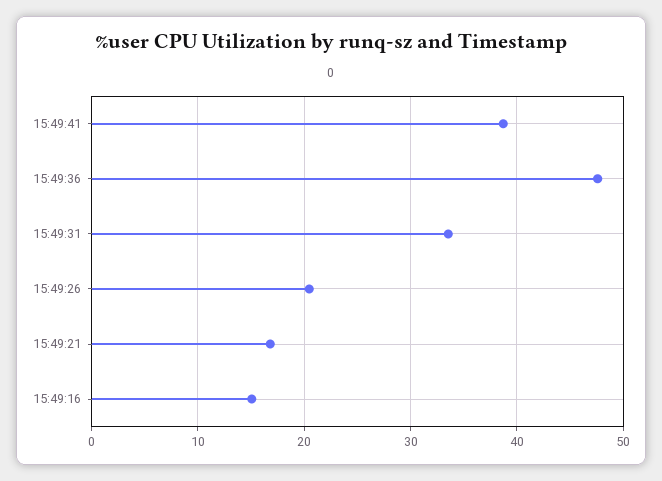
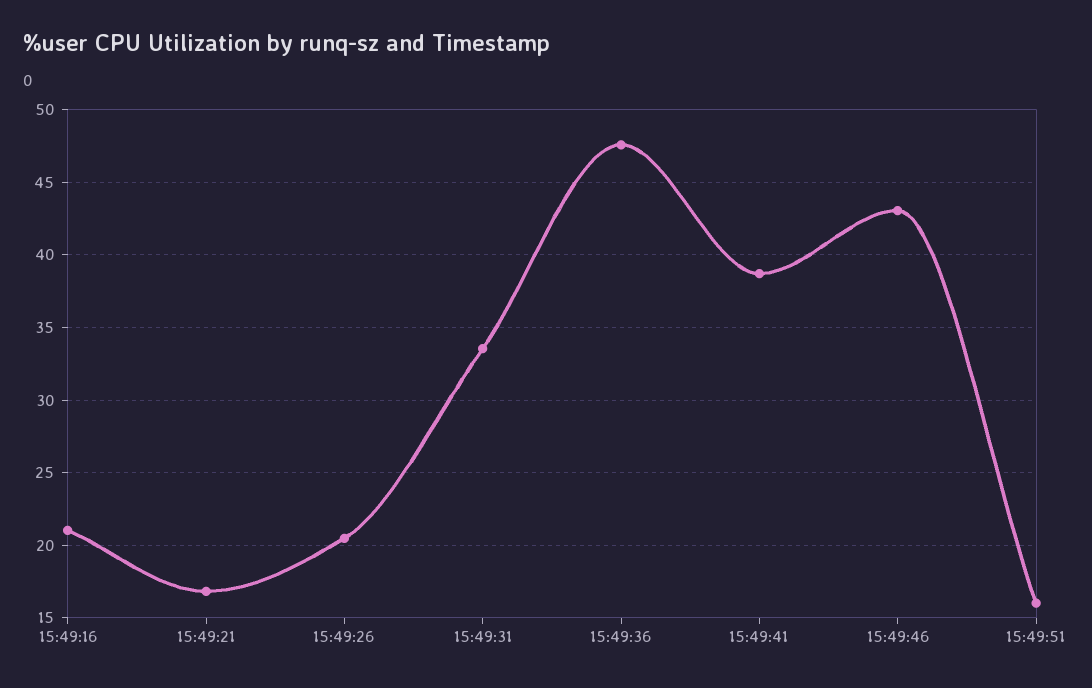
15:49:16: 15 -> 21
15:49:46: none -> 43
15:49:51: none -> 16

